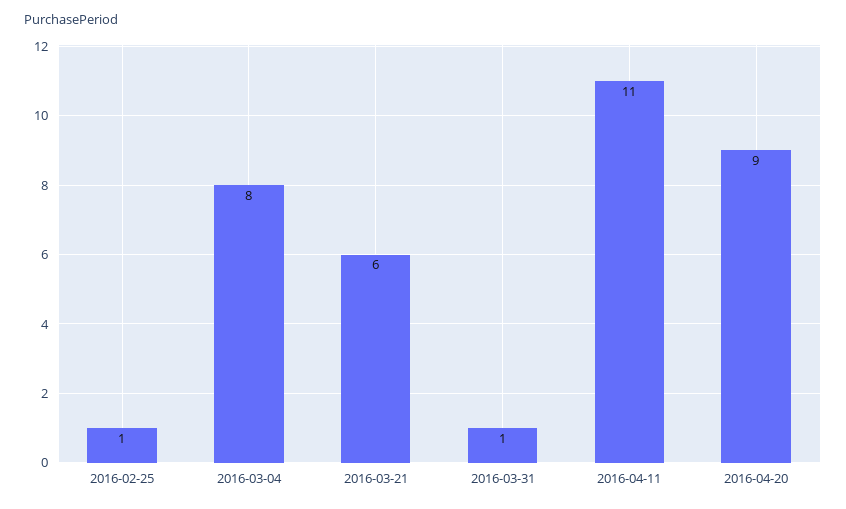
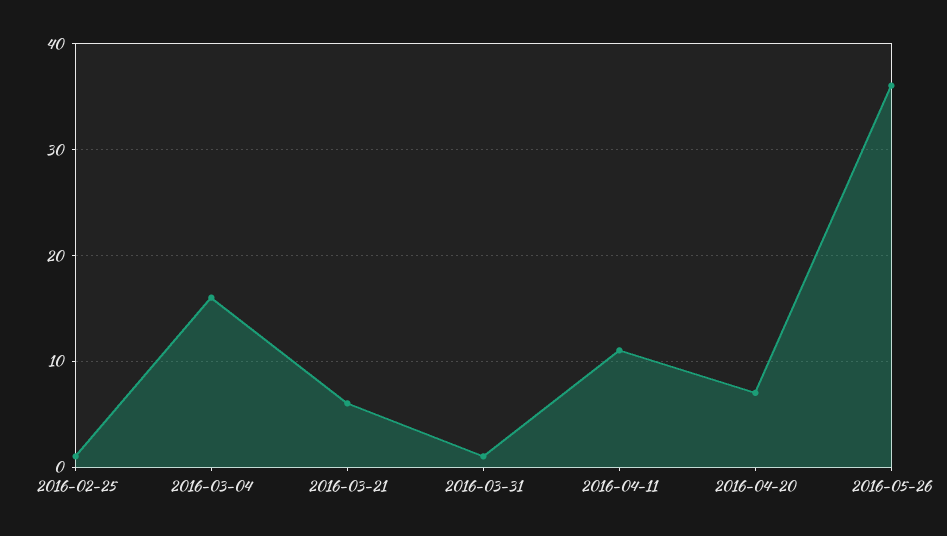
2016-03-04: 8 -> 16
2016-04-20: 9 -> 7
2016-05-26: none -> 36

